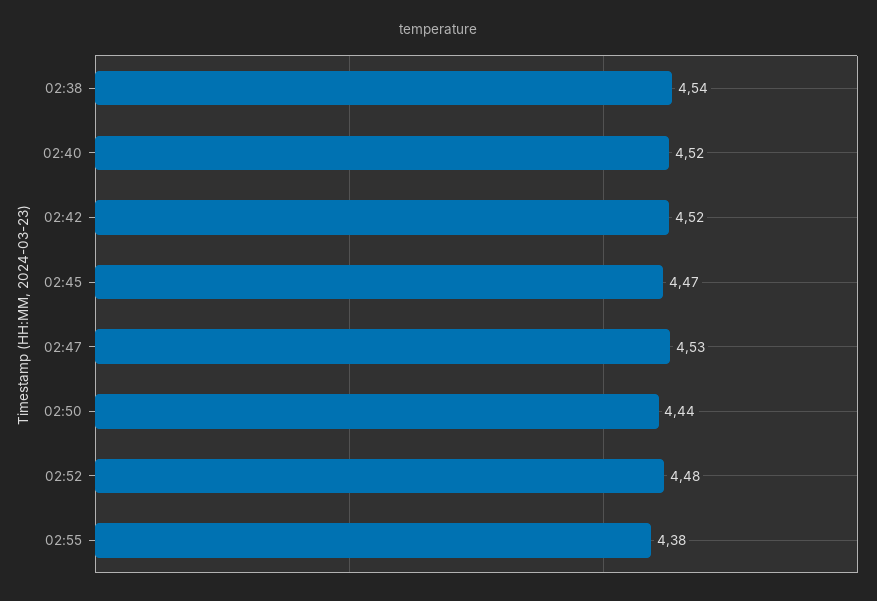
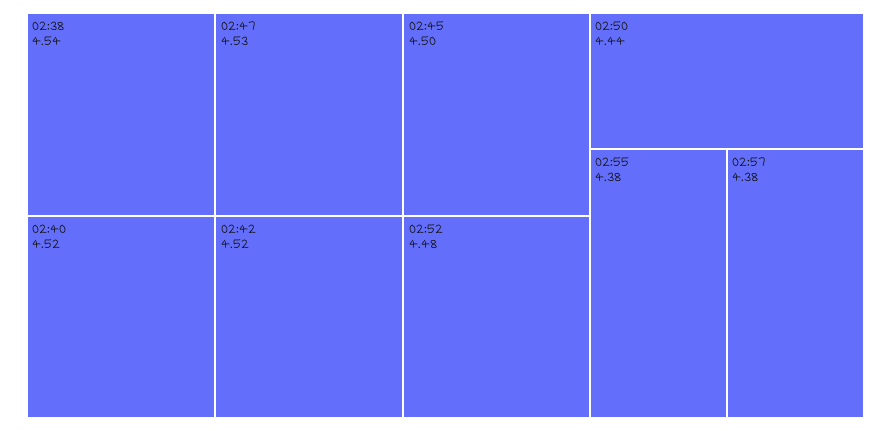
02:45: 4.47 -> 4.5
02:57: none -> 4.38

